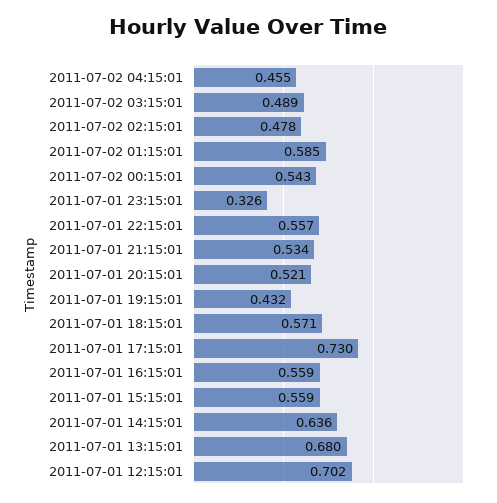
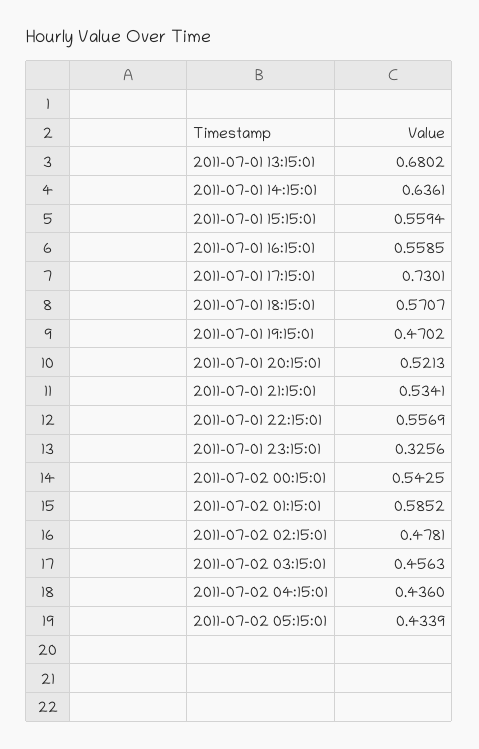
2011-07-02 04:15:01: 0.455 -> 0.436
2011-07-02 03:15:01: 0.489 -> 0.4563
2011-07-01 19:15:01: 0.432 -> 0.4702
2011-07-01 12:15:01: 0.702 -> none
2011-07-02 05:15:01: none -> 0.4339

